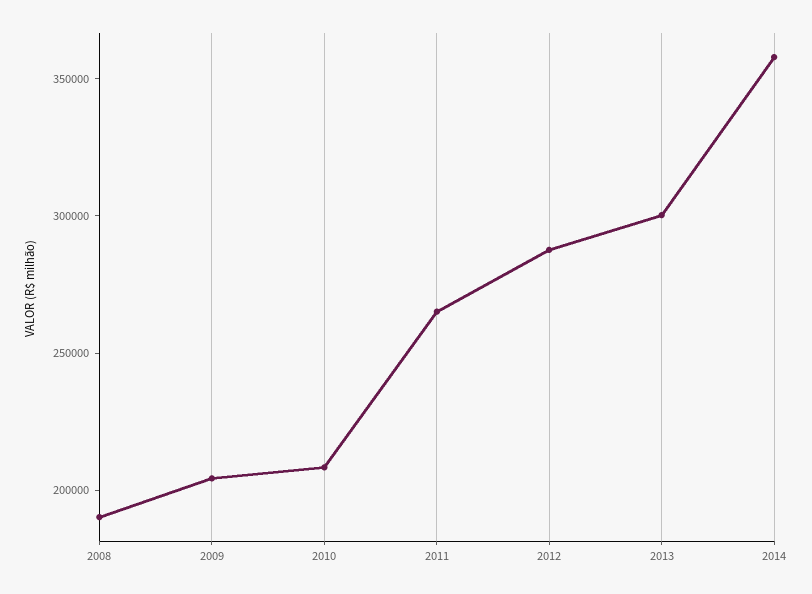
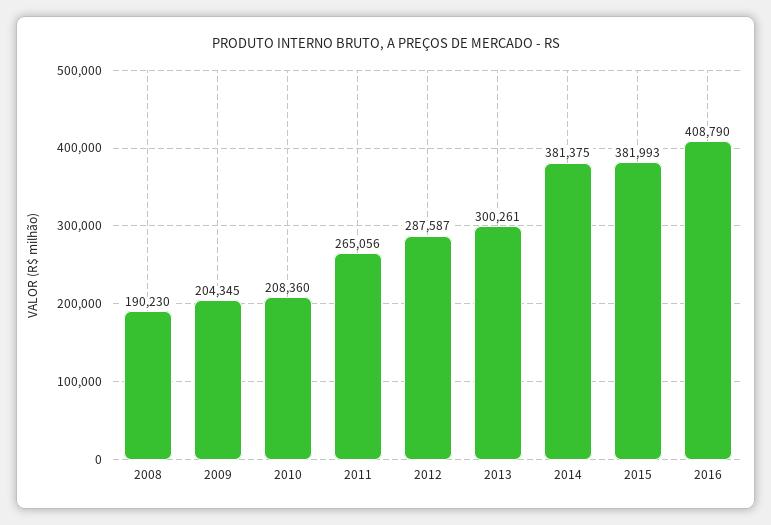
2014: 360000 -> 381375
2015: none -> 381993
2016: none -> 408790

